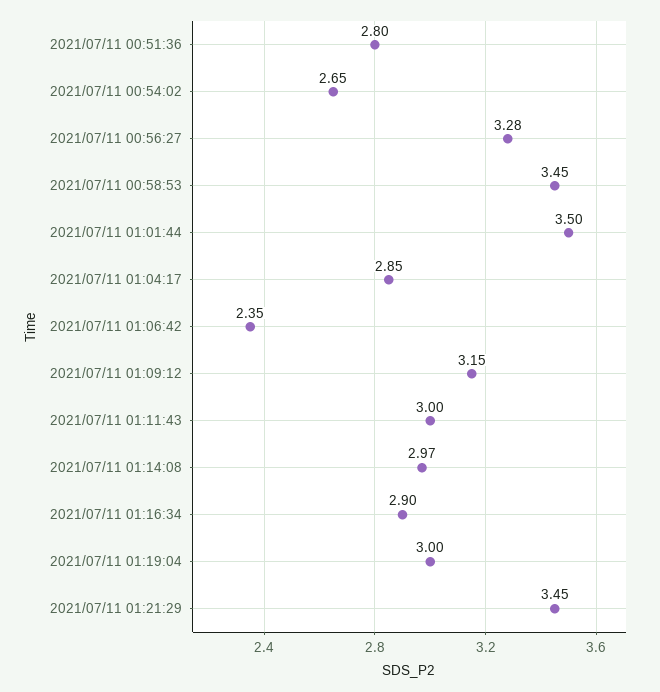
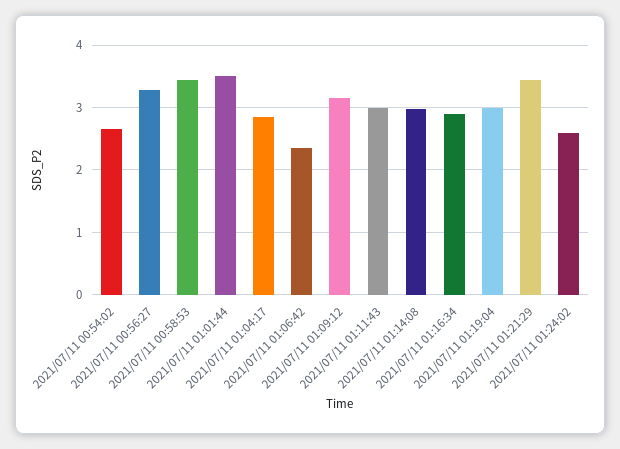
2021/07/11 00:51:36: 2.8 -> none
2021/07/11 01:24:02: none -> 2.6

